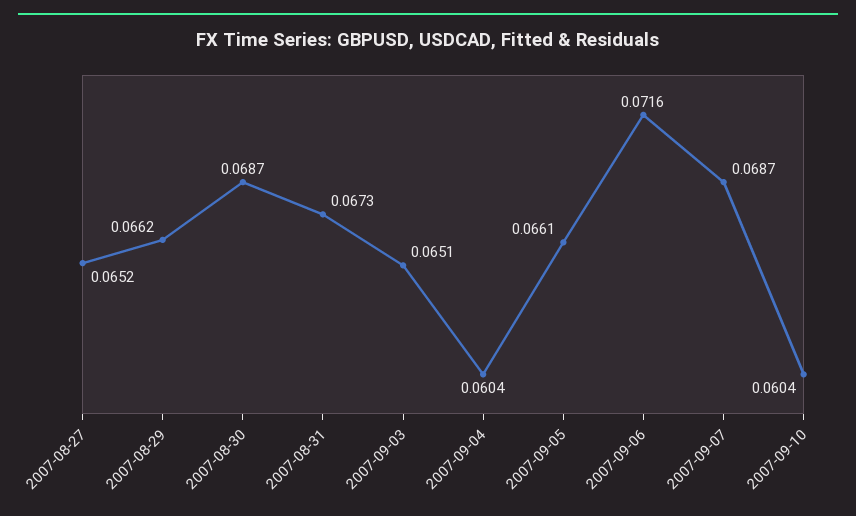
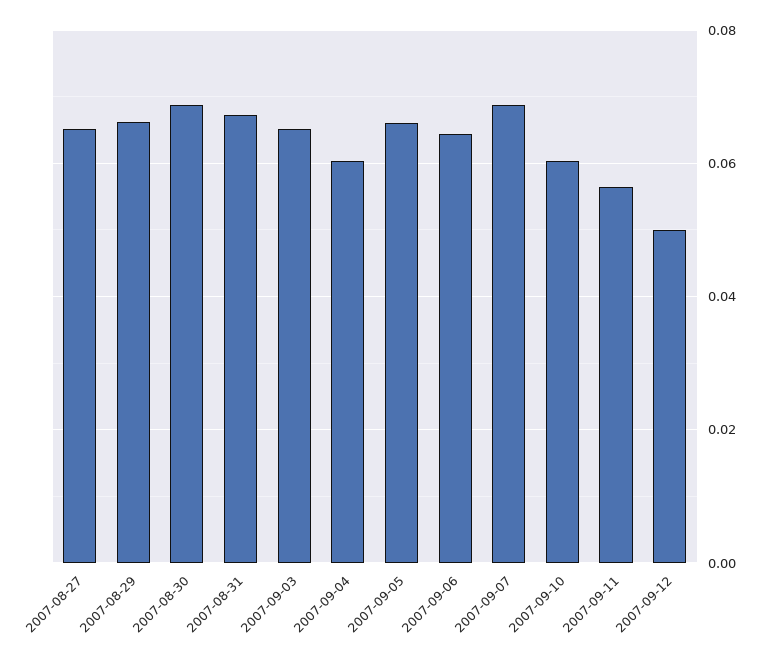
2007-09-06: 0.0716 -> 0.064
2007-09-11: none -> 0.056
2007-09-12: none -> 0.05

